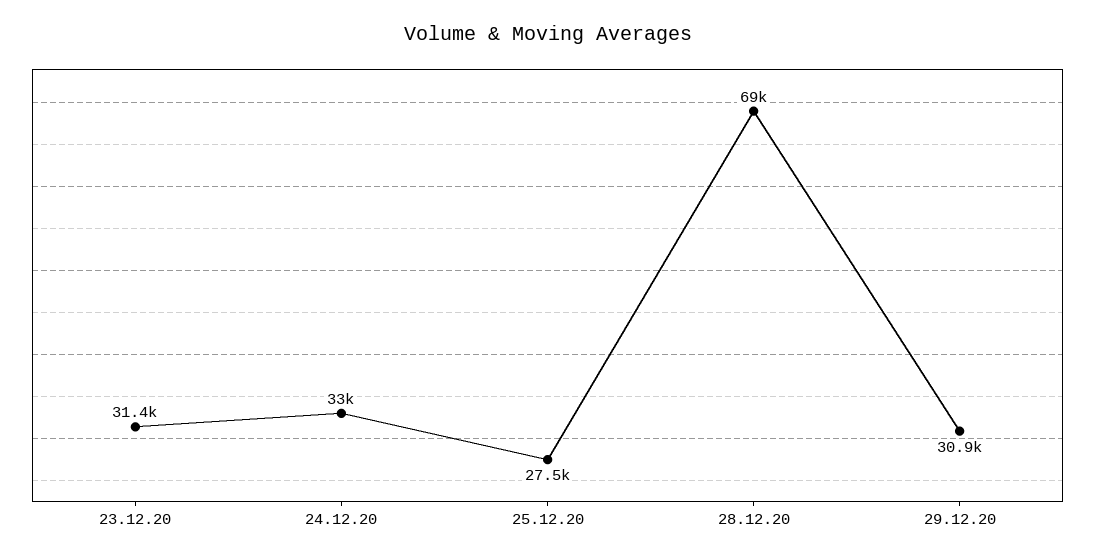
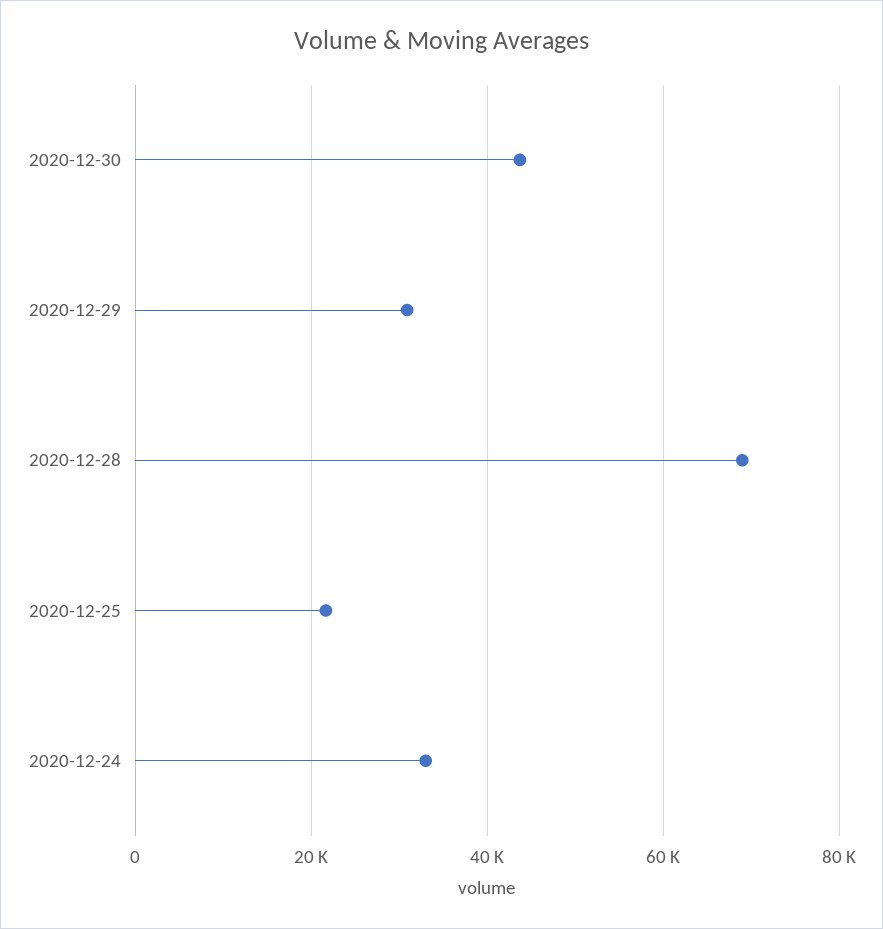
23.12.20: 31400 -> none
25.12.20: 27500 -> 22000
2020-12-30: none -> 44000

